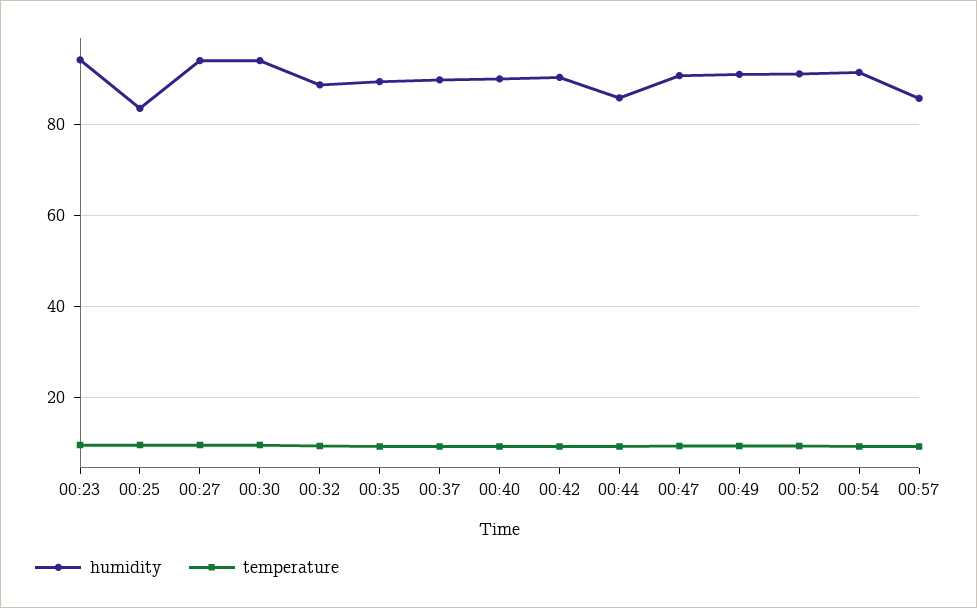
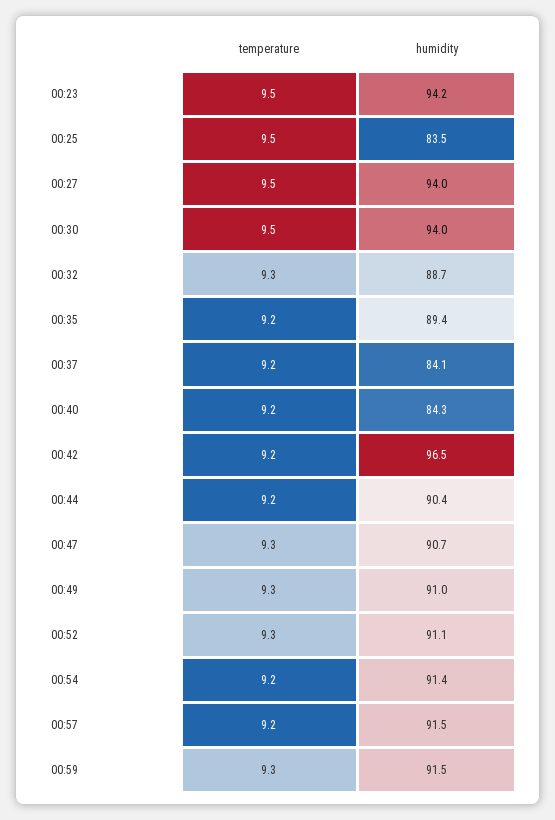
humidity, 00:37: 90 -> 84.1
humidity, 00:40: 90 -> 84.3
humidity, 00:42: 90 -> 96.5
humidity, 00:44: 86 -> 90.4
humidity, 00:57: 86 -> 91.5
temperature, 00:59: none -> 9.3
humidity, 00:59: none -> 91.5

